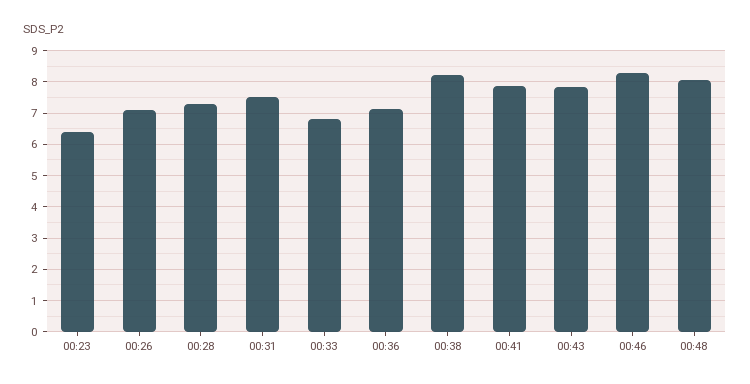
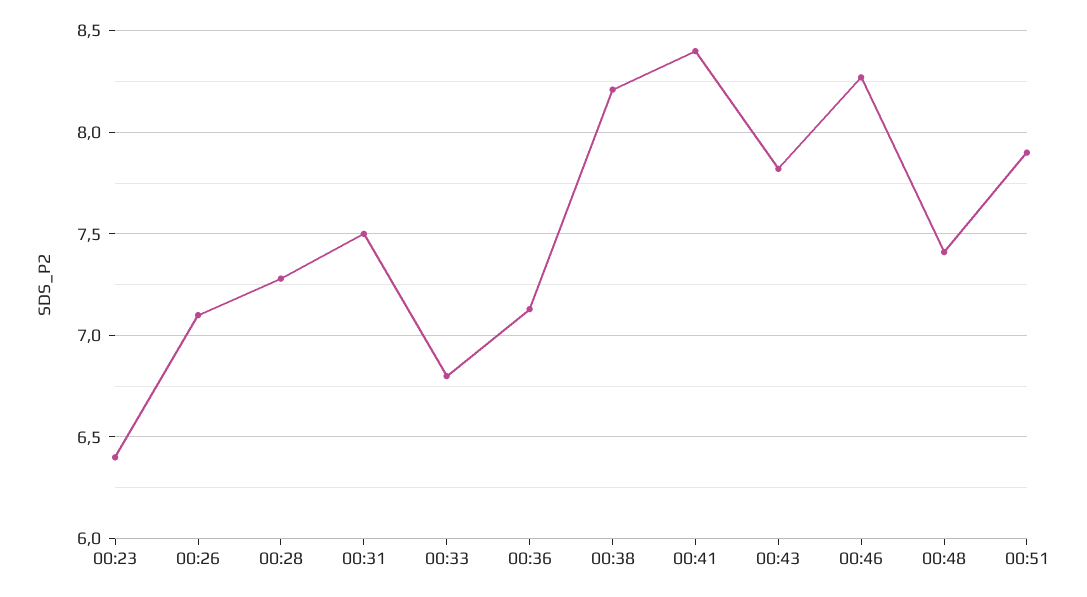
00:41: 7.8 -> 8.4
00:48: 8 -> 7.4
00:51: none -> 7.9

